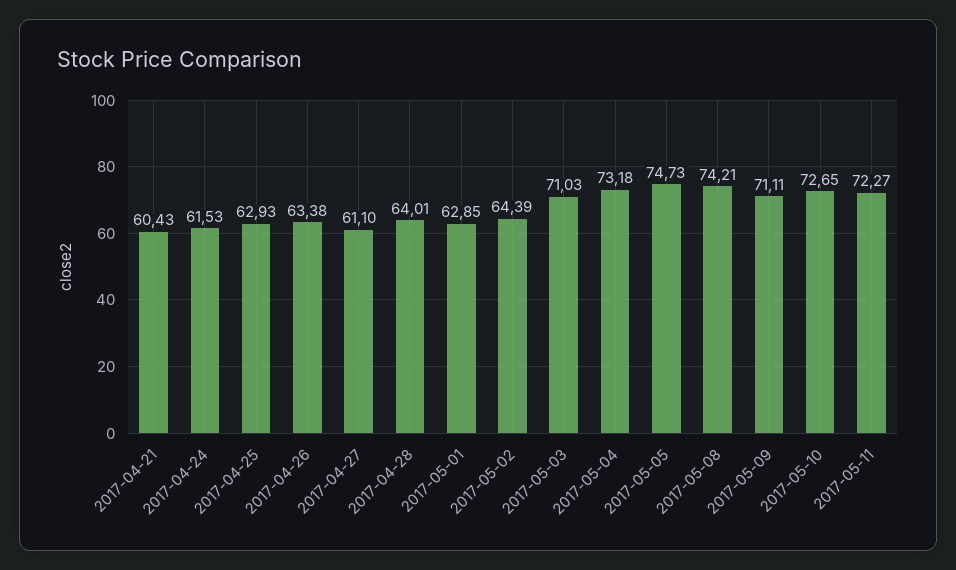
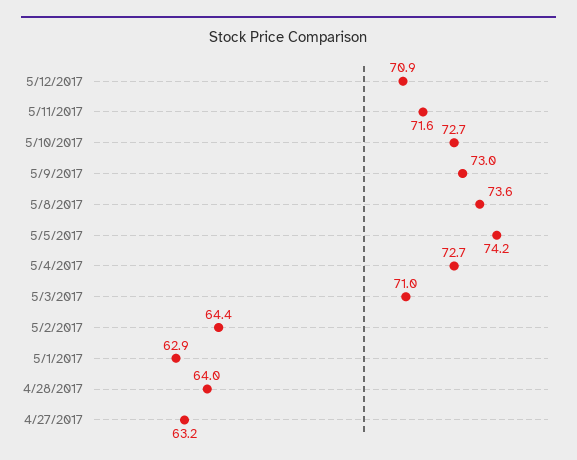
2017-04-21: 60.43 -> none
2017-04-24: 61.53 -> none
2017-04-25: 62.93 -> none
2017-04-26: 63.38 -> none
2017-04-27: 61.1 -> 63.2
2017-05-04: 73.18 -> 72.7
2017-05-05: 74.73 -> 74.2
2017-05-08: 74.21 -> 73.6
2017-05-09: 71.11 -> 73
2017-05-11: 72.27 -> 71.6
5/12/2017: none -> 70.9

